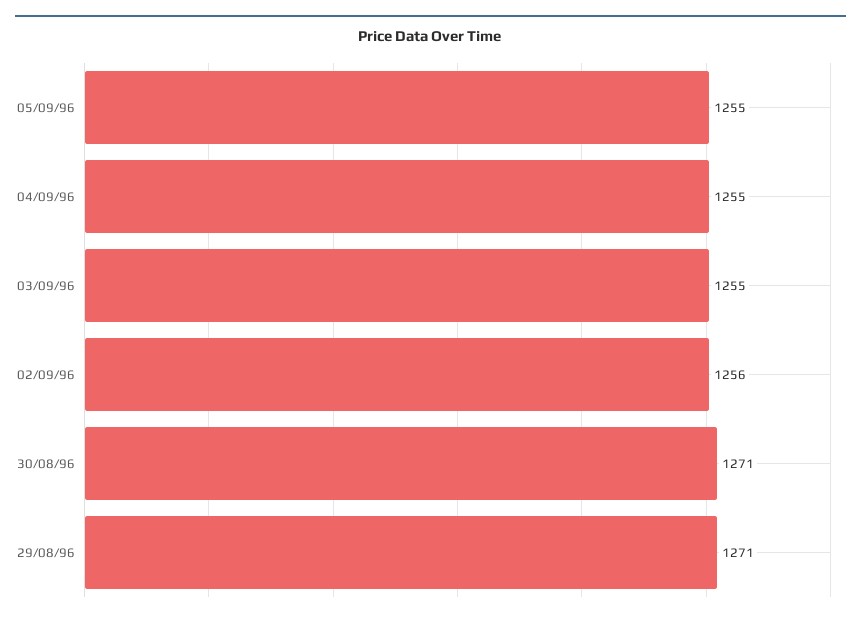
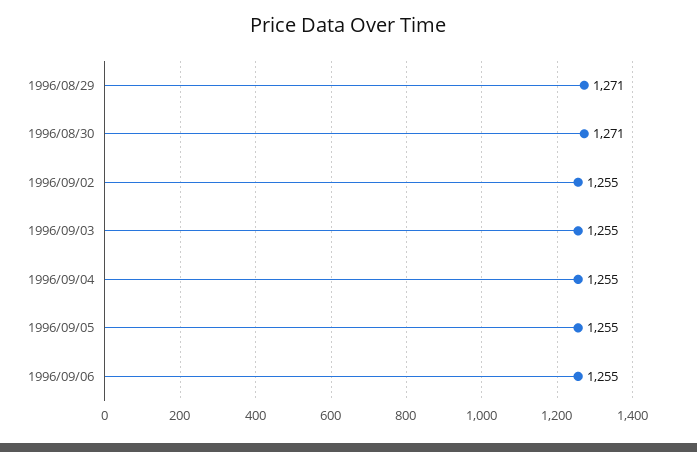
02/09/96: 1256 -> 1255
1996/09/06: none -> 1255

